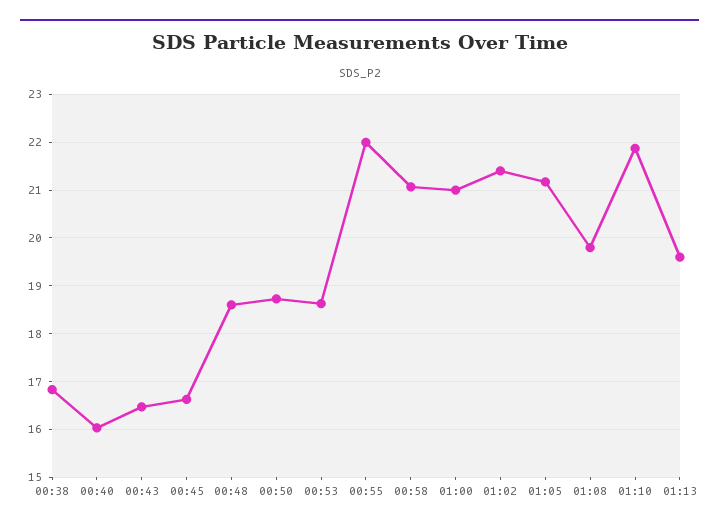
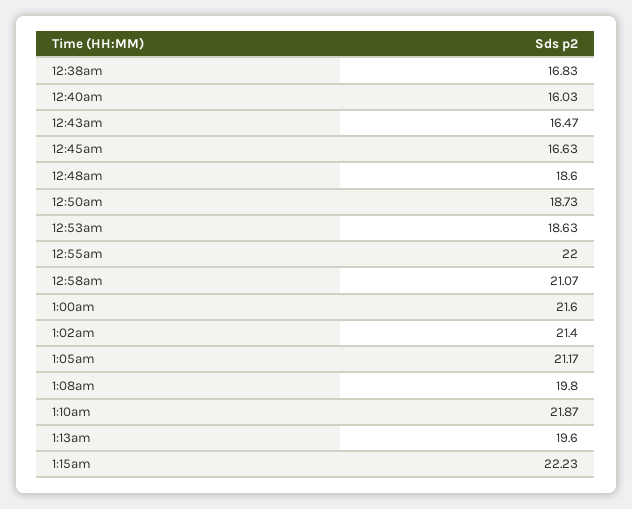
01:00: 21 -> 21.6
1:15am: none -> 22.23

